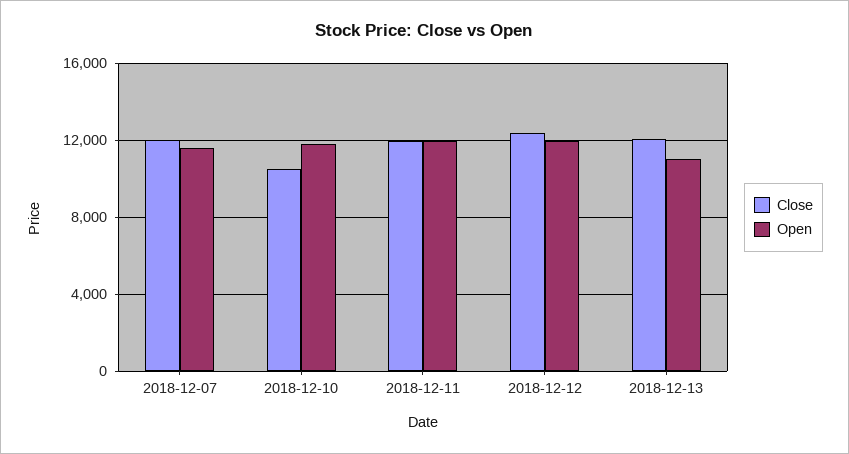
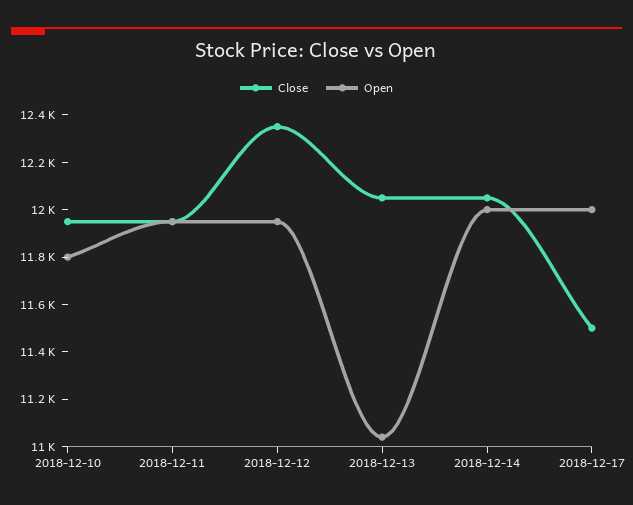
Close, 2018-12-07: 12000 -> none
Open, 2018-12-07: 11500 -> none
Close, 2018-12-10: 10500 -> 11950
Close, 2018-12-14: none -> 12050
Open, 2018-12-14: none -> 12000
Close, 2018-12-17: none -> 11500
Open, 2018-12-17: none -> 12000

